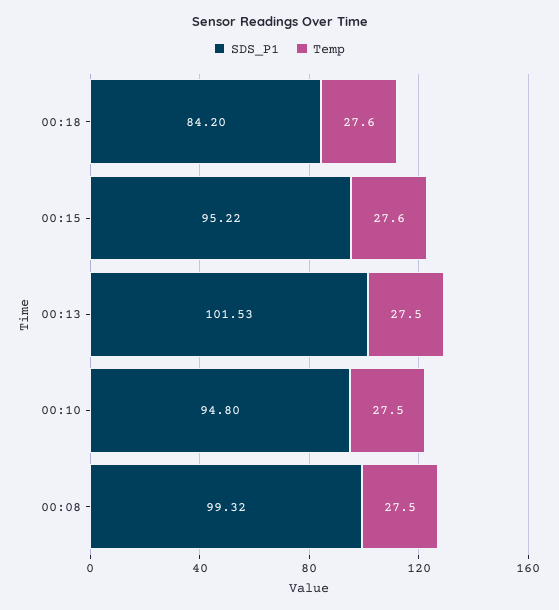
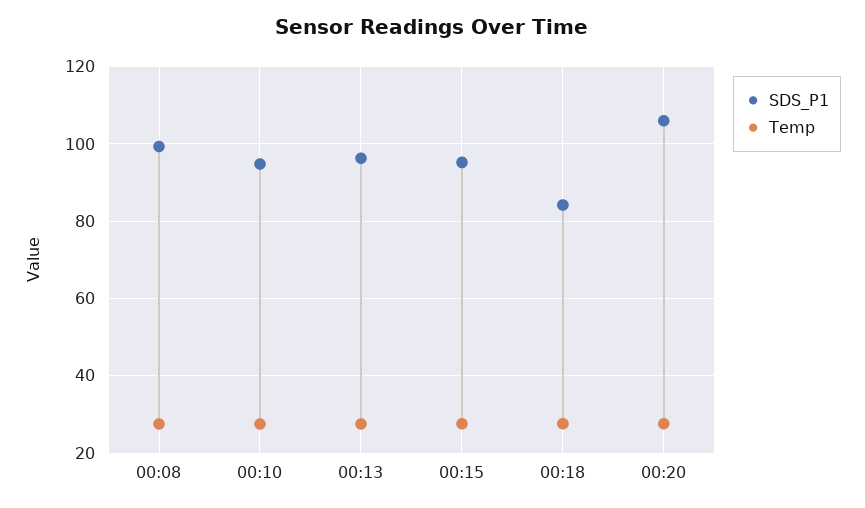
SDS_P1, 00:13: 101.53 -> 96
SDS_P1, 00:20: none -> 106
Temp, 00:20: none -> 28

